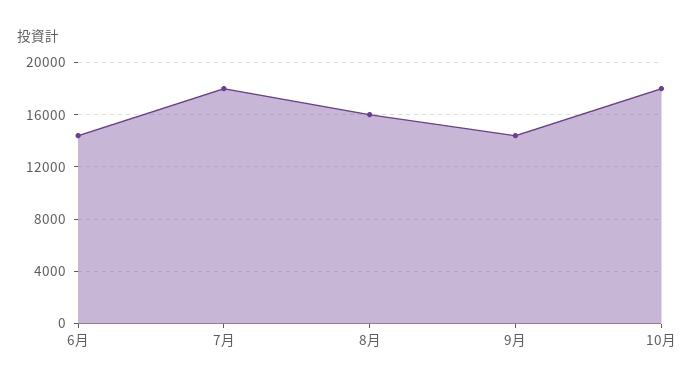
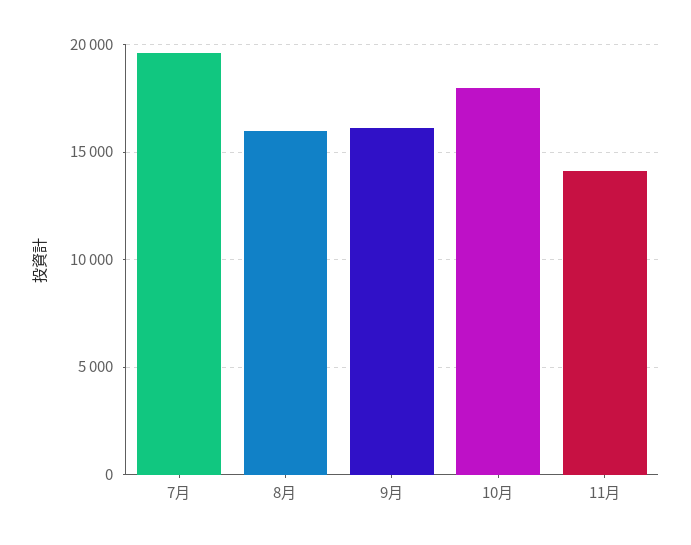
6月: 14500 -> none
7月: 18000 -> 19500
9月: 14500 -> 16000
11月: none -> 14000

